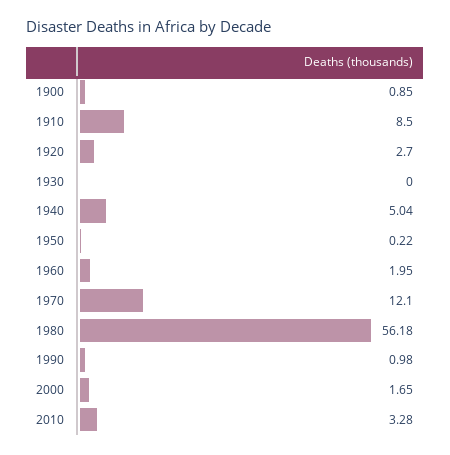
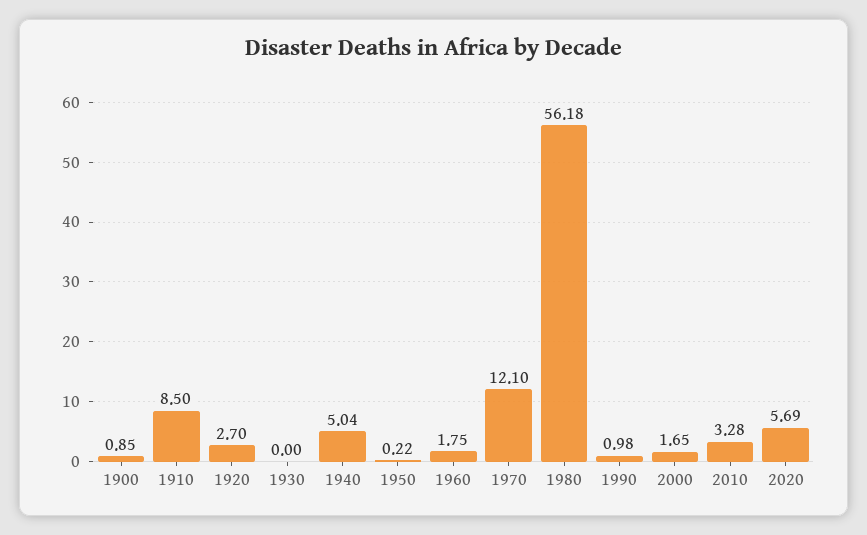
1960: 1.95 -> 1.75
2020: none -> 5.69

